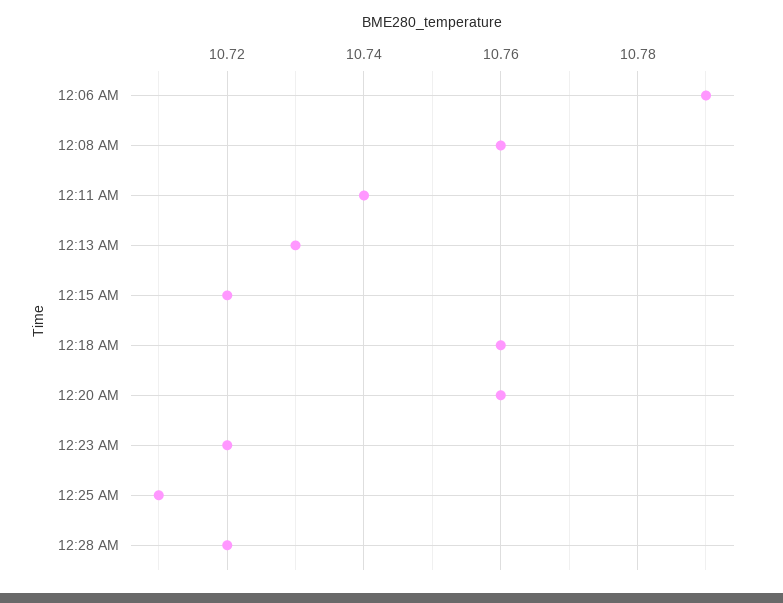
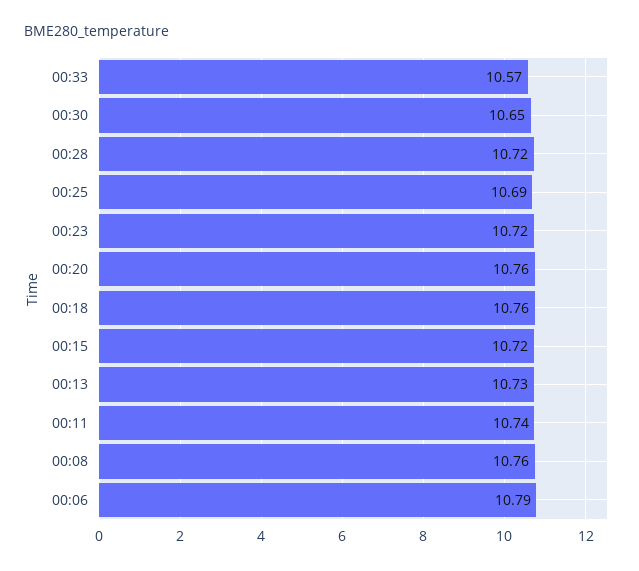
12:25 AM: 10.71 -> 10.69
00:33: none -> 10.57
00:30: none -> 10.65

